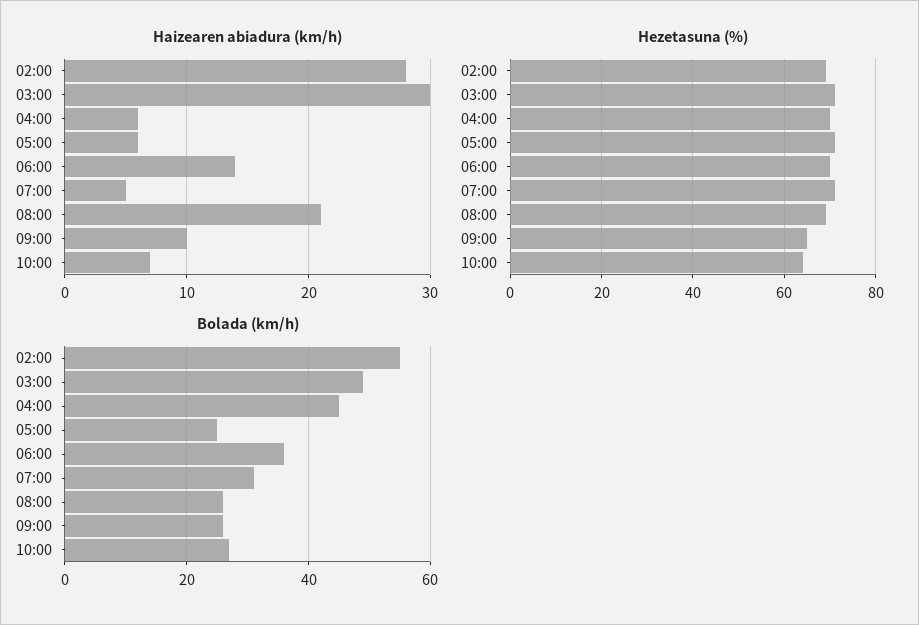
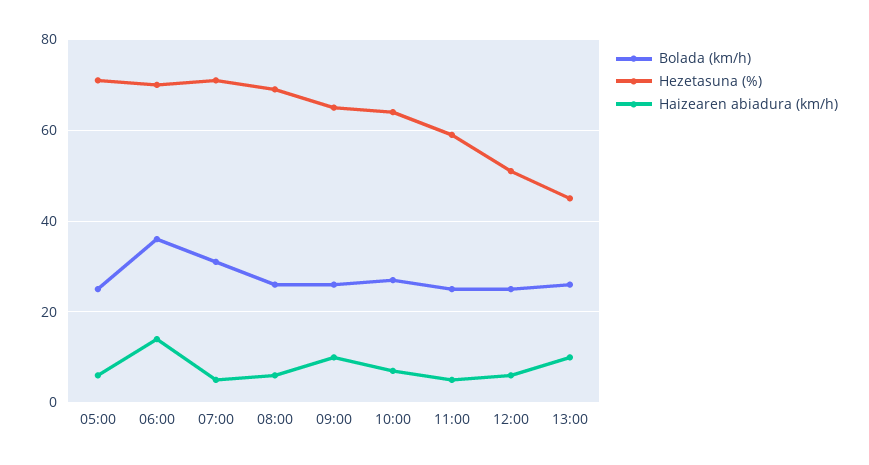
Haizearen abiadura (km/h), 02:00: 28 -> none
Haizearen abiadura (km/h), 03:00: 30 -> none
Haizearen abiadura (km/h), 04:00: 6 -> none
Haizearen abiadura (km/h), 08:00: 21 -> 5
Hezetasuna (%), 02:00: 70 -> none
Hezetasuna (%), 03:00: 70 -> none
Hezetasuna (%), 04:00: 70 -> none
Bolada (km/h), 02:00: 55 -> none
Bolada (km/h), 03:00: 50 -> none
Bolada (km/h), 04:00: 45 -> none
Bolada (km/h), 11:00: none -> 25
Hezetasuna (%), 11:00: none -> 60
Haizearen abiadura (km/h), 11:00: none -> 5
Bolada (km/h), 12:00: none -> 25
Hezetasuna (%), 12:00: none -> 50
Haizearen abiadura (km/h), 12:00: none -> 5
Bolada (km/h), 13:00: none -> 25
Hezetasuna (%), 13:00: none -> 45
Haizearen abiadura (km/h), 13:00: none -> 10

